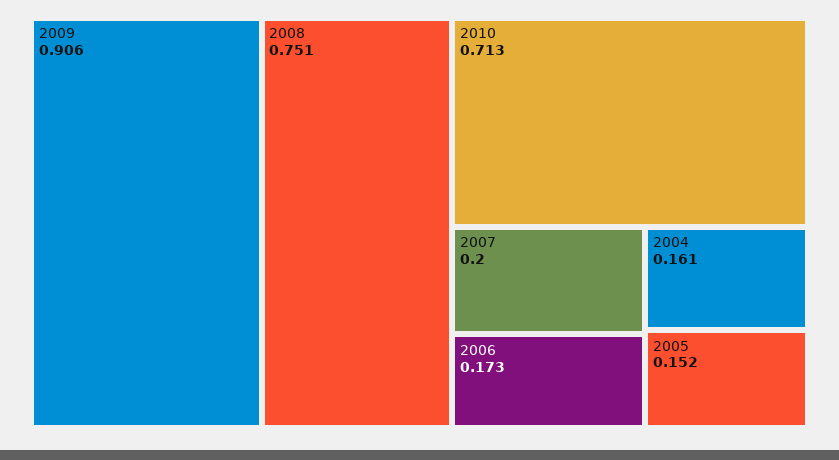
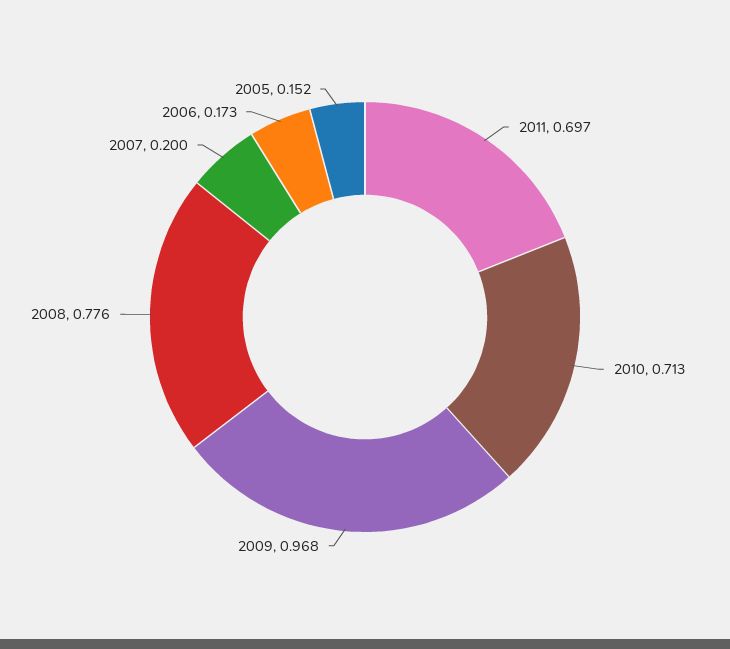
2009: 0.906 -> 0.968
2008: 0.751 -> 0.776
2004: 0.161 -> none
2011: none -> 0.697

